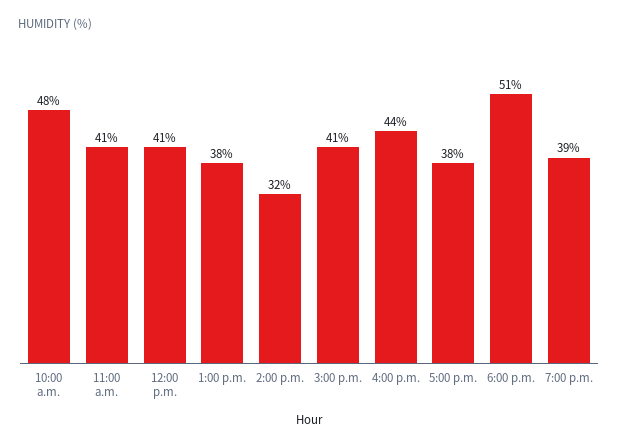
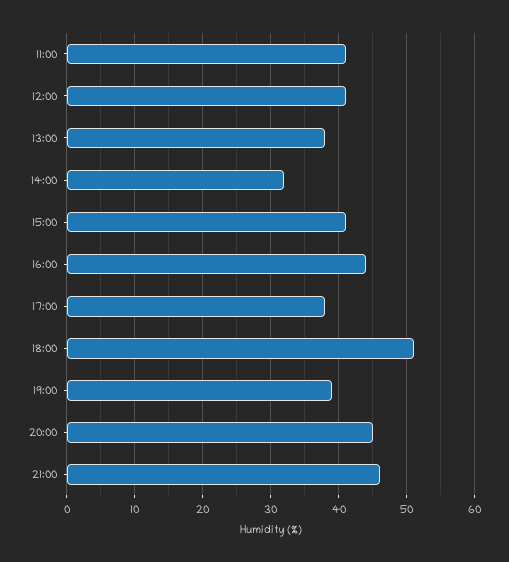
10:00 a.m.: 48 -> none
20:00: none -> 45
21:00: none -> 46

